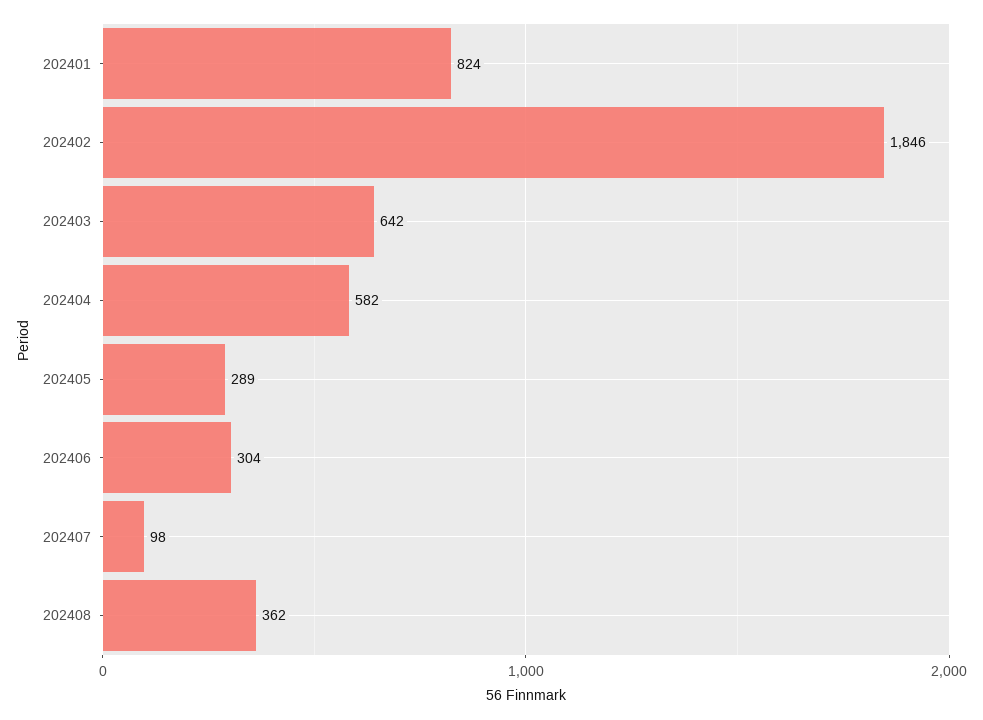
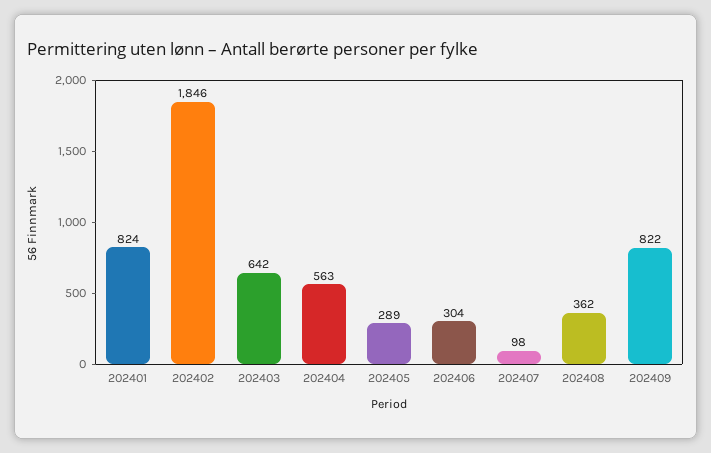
202404: 582 -> 563
202409: none -> 822

